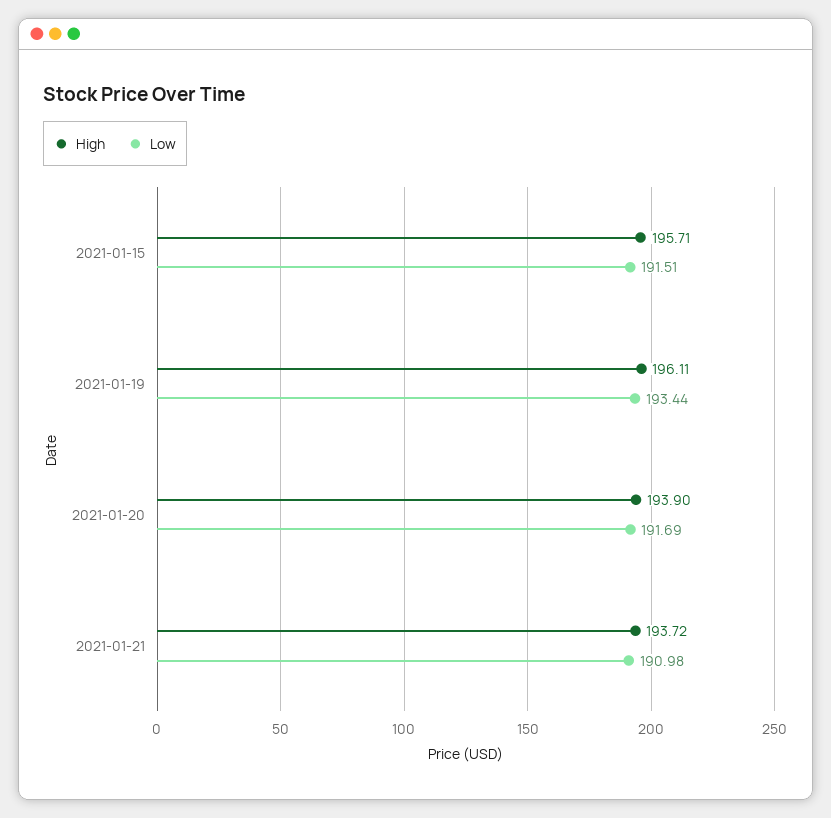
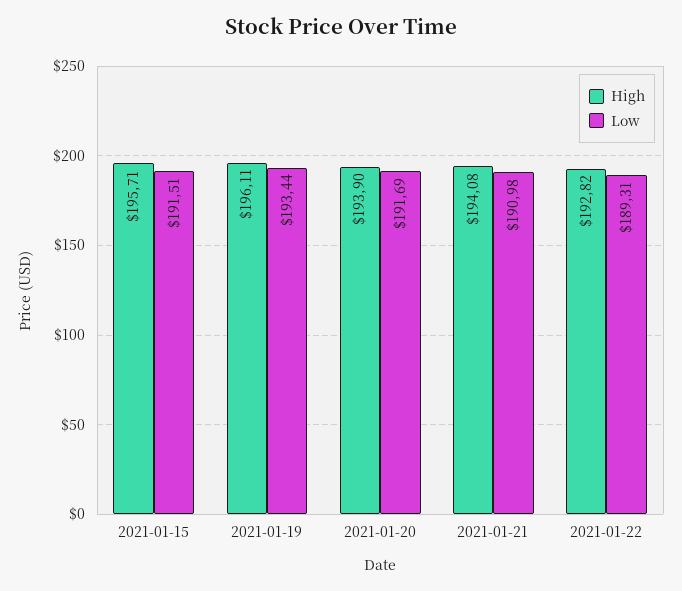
High, 2021-01-21: 193.72 -> 194.08
High, 2021-01-22: none -> 192.82
Low, 2021-01-22: none -> 189.31

